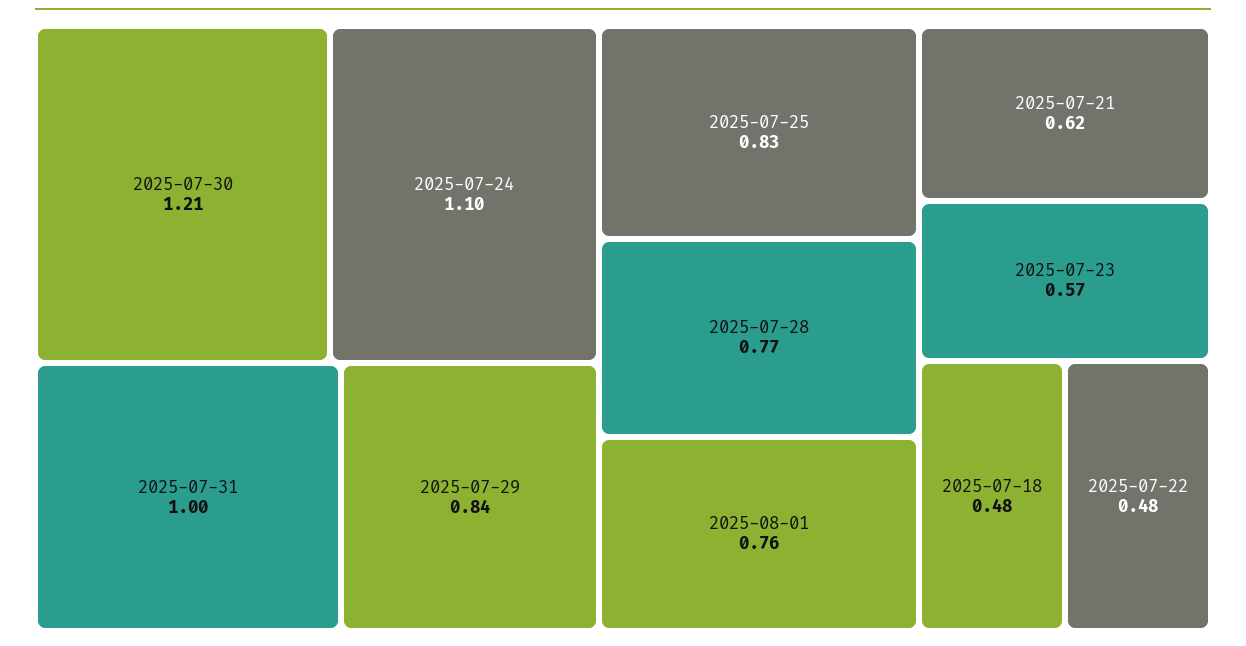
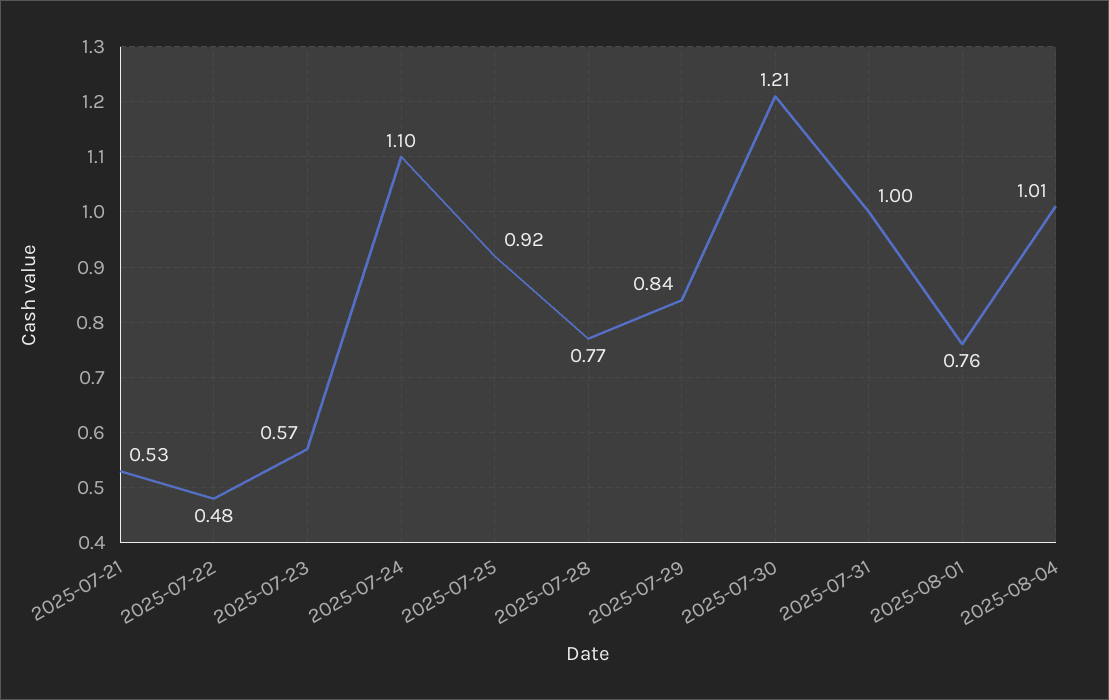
2025-07-25: 0.83 -> 0.92
2025-07-21: 0.62 -> 0.53
2025-07-18: 0.48 -> none
2025-08-04: none -> 1.01

